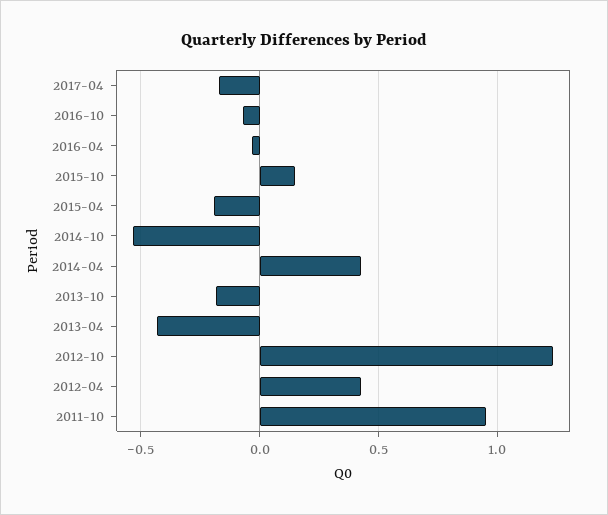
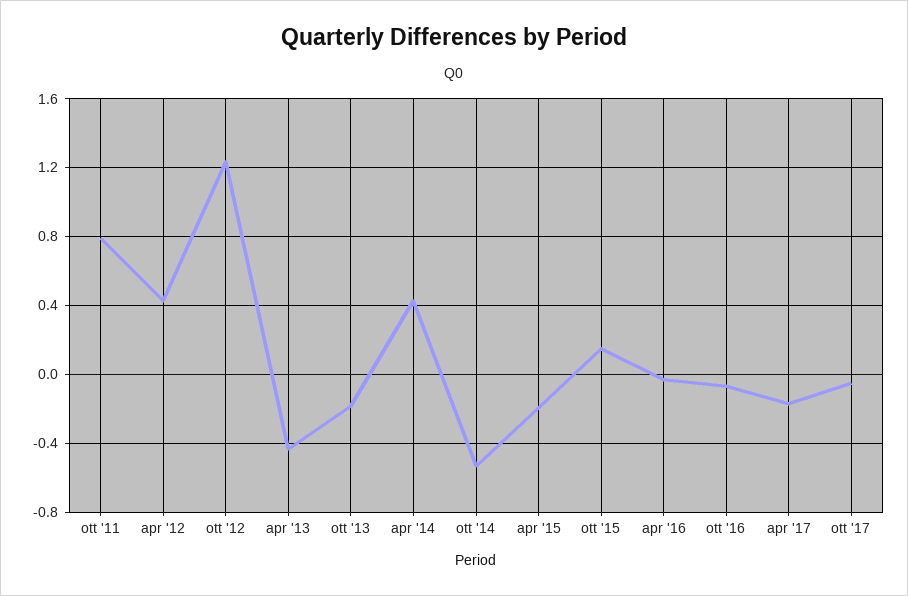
2011-10: 0.95 -> 0.8
ott '17: none -> -0.05

